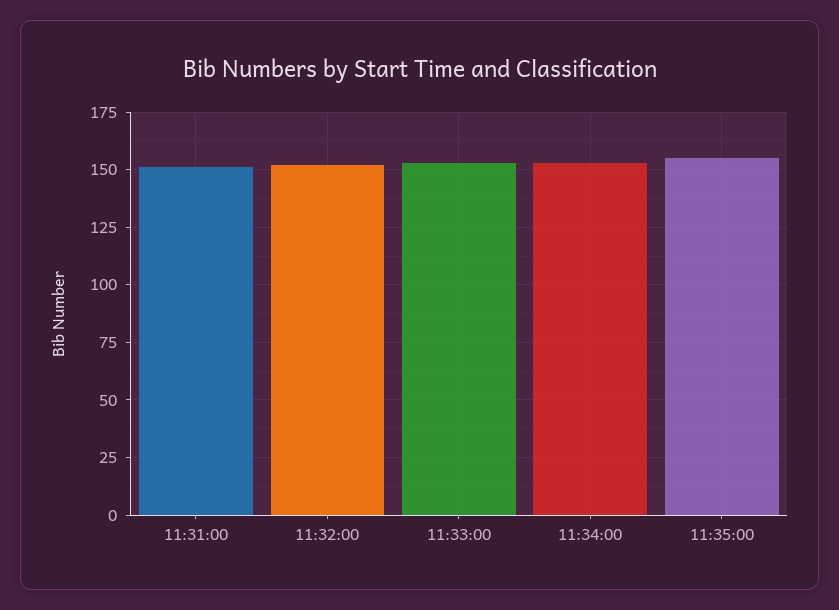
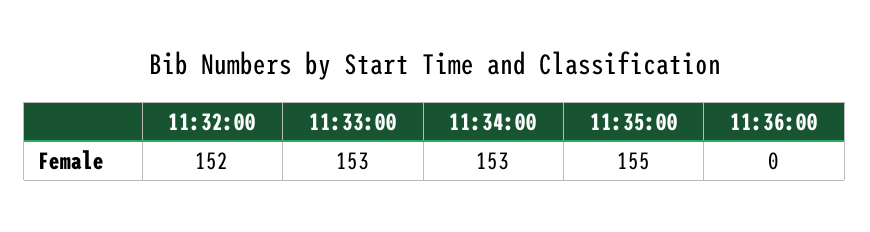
11:31:00: 150 -> none
11:36:00: none -> 0

